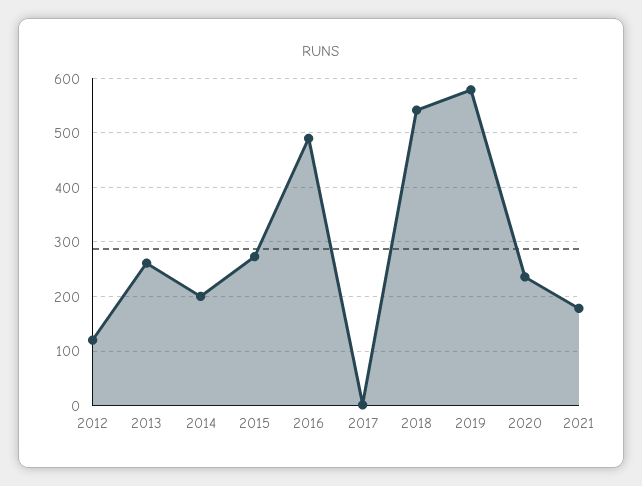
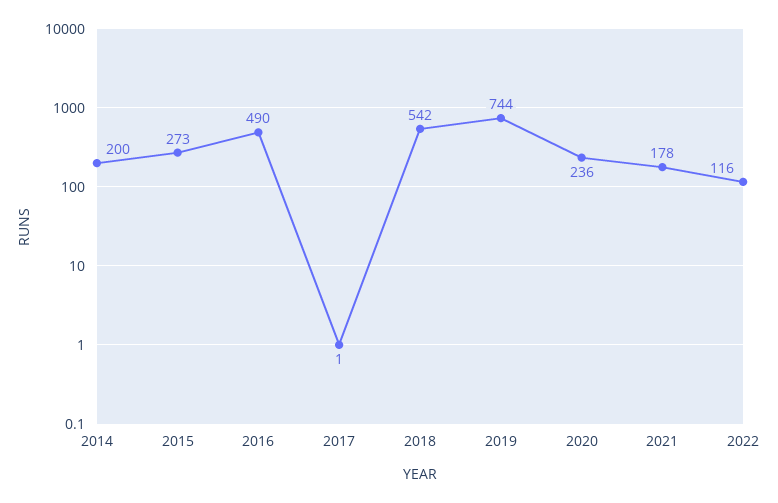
2012: 120 -> none
2013: 260 -> none
2019: 580 -> 744
2022: none -> 116

